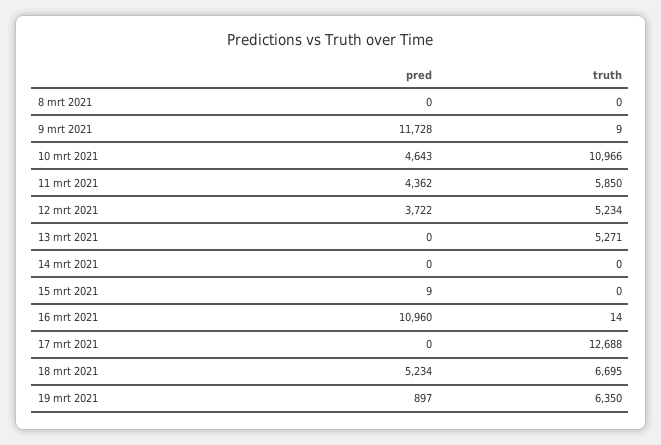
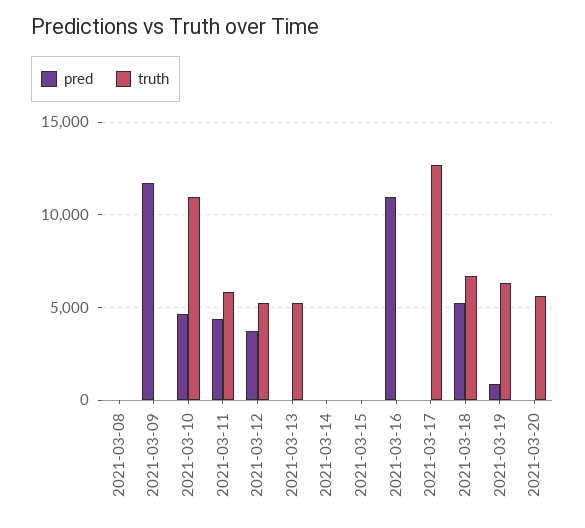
pred, 2021-03-20: none -> 0
truth, 2021-03-20: none -> 5500

